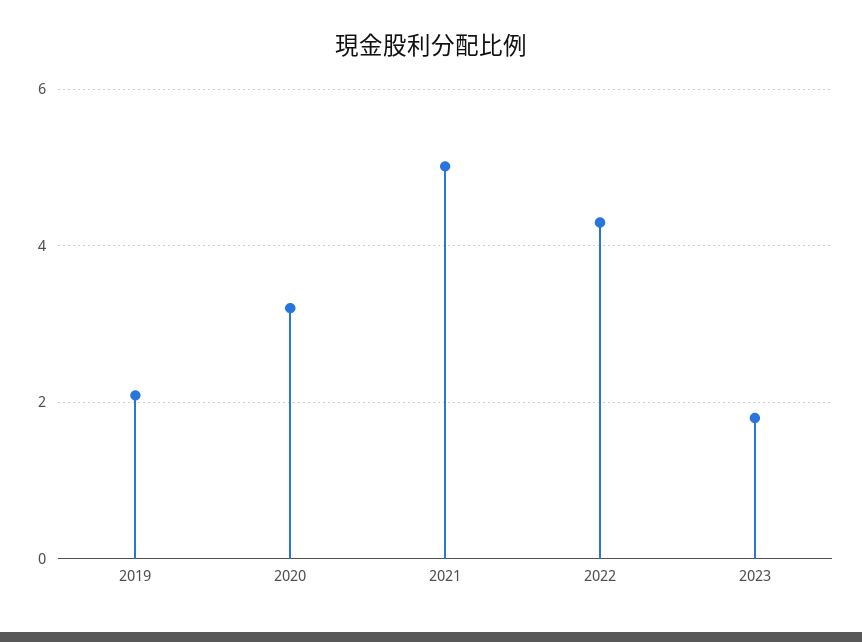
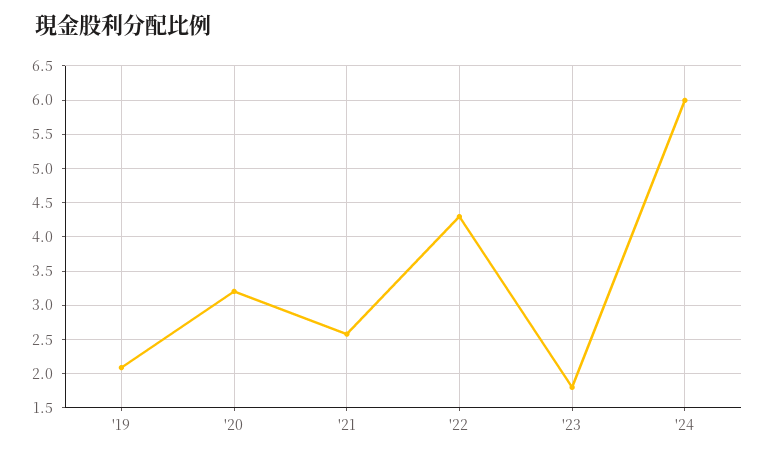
2021: 5 -> 2.6
'24: none -> 6

